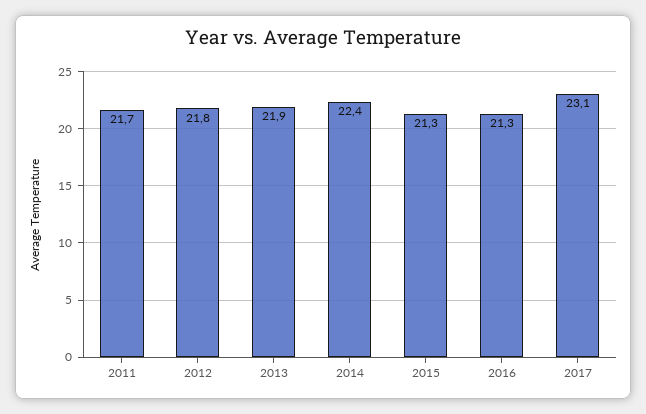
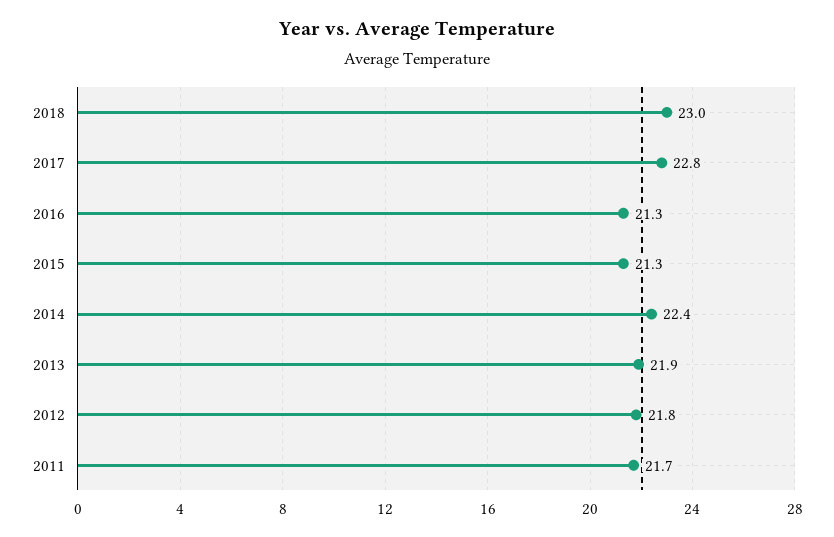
2017: 23.1 -> 22.8
2018: none -> 23

